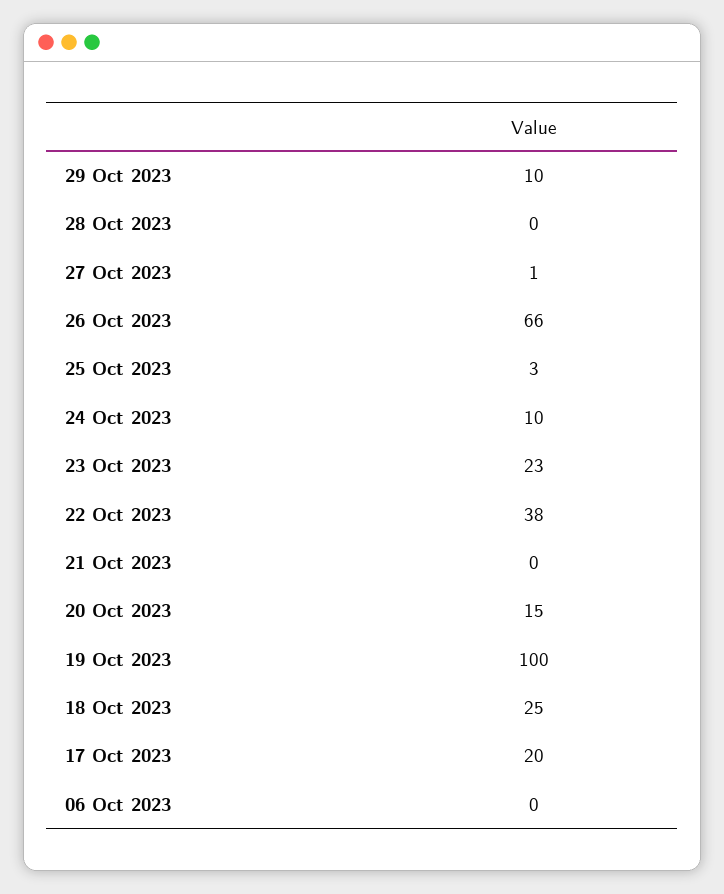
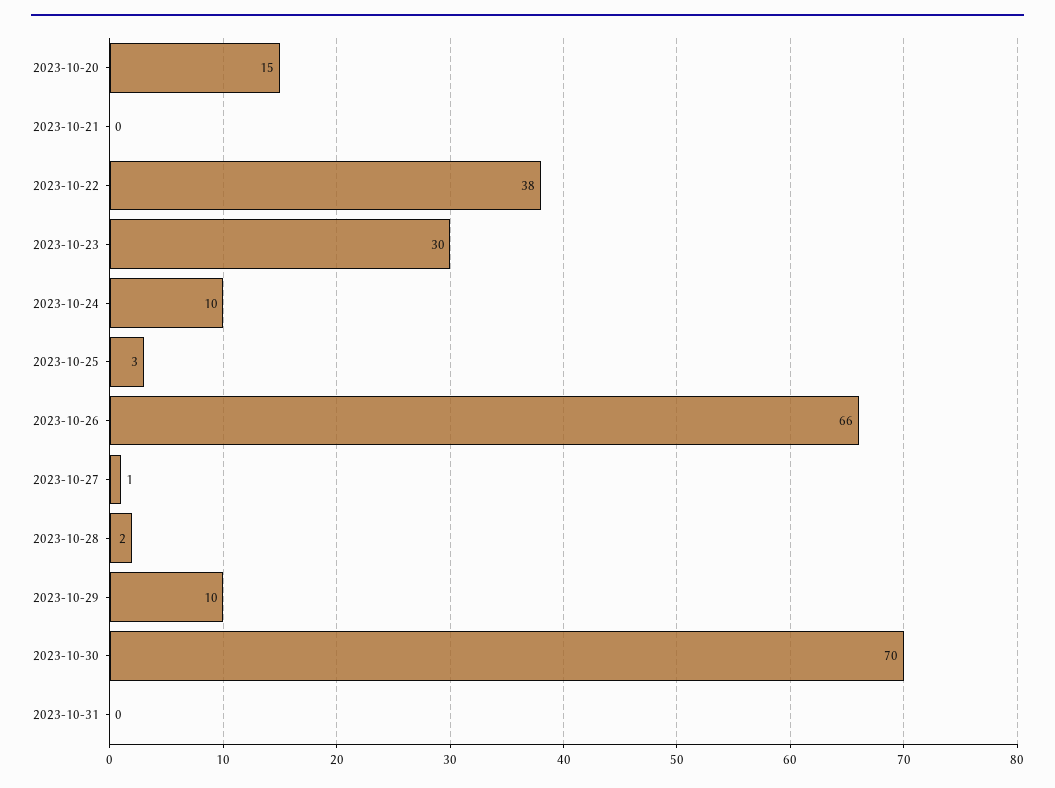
28 Oct 2023: 0 -> 2
23 Oct 2023: 23 -> 30
19 Oct 2023: 100 -> none
18 Oct 2023: 25 -> none
17 Oct 2023: 20 -> none
06 Oct 2023: 0 -> none
2023-10-30: none -> 70
2023-10-31: none -> 0

